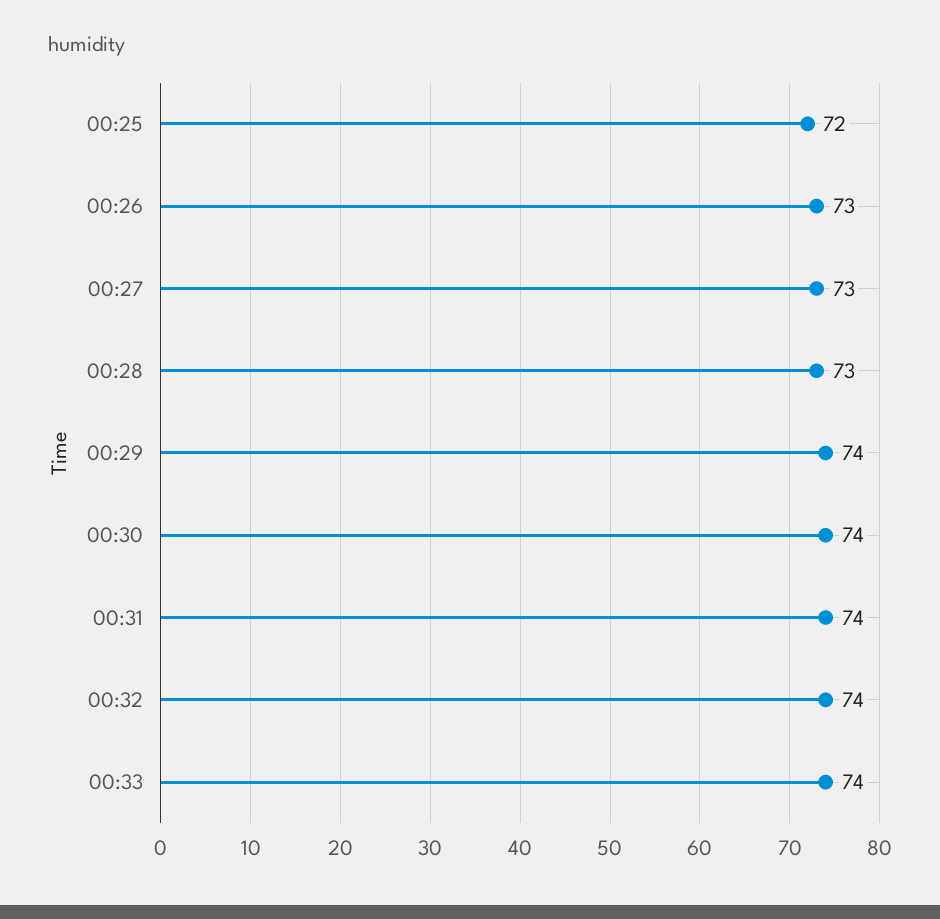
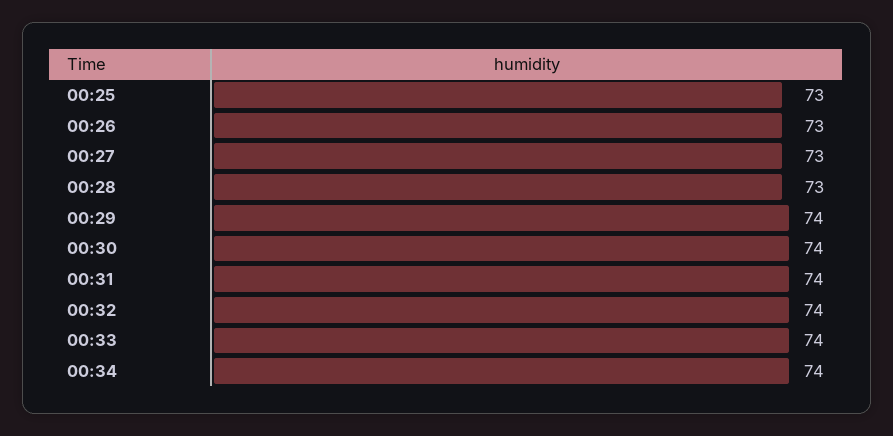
00:25: 72 -> 73
00:34: none -> 74

